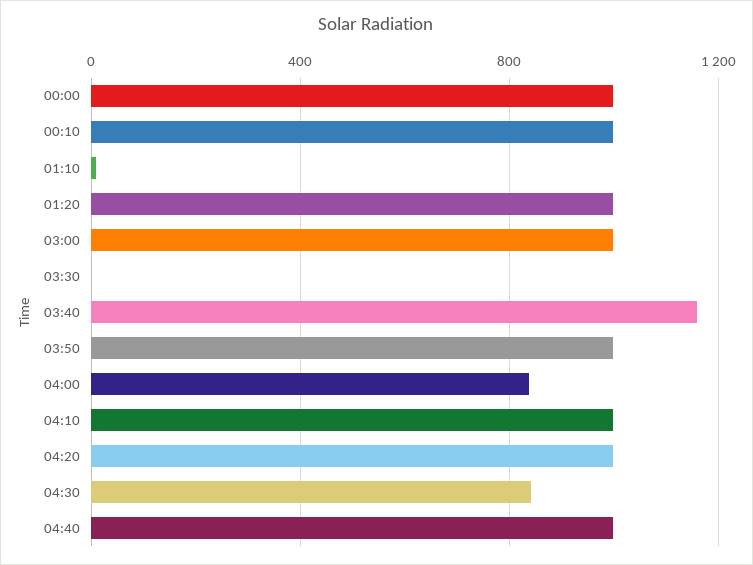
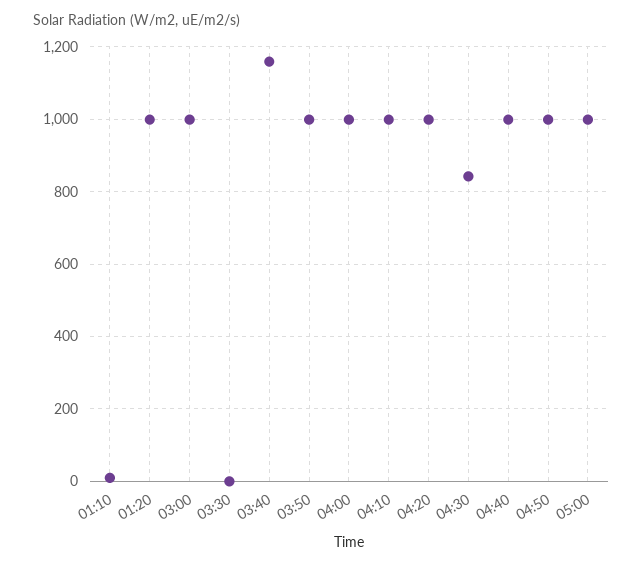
00:00: 1000 -> none
00:10: 1000 -> none
04:00: 850 -> 1000
04:50: none -> 1000
05:00: none -> 1000

